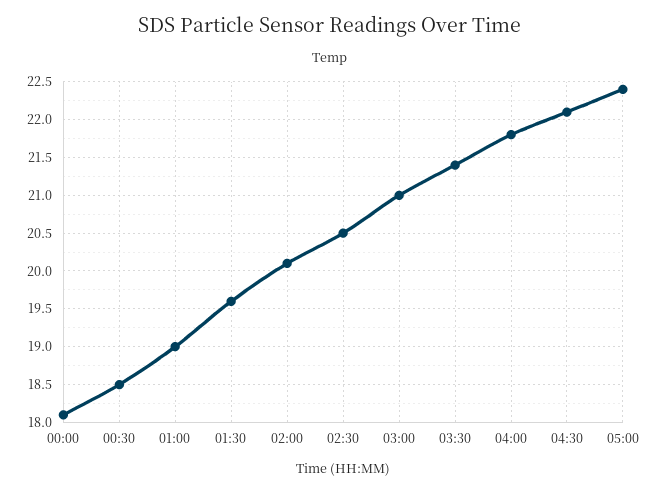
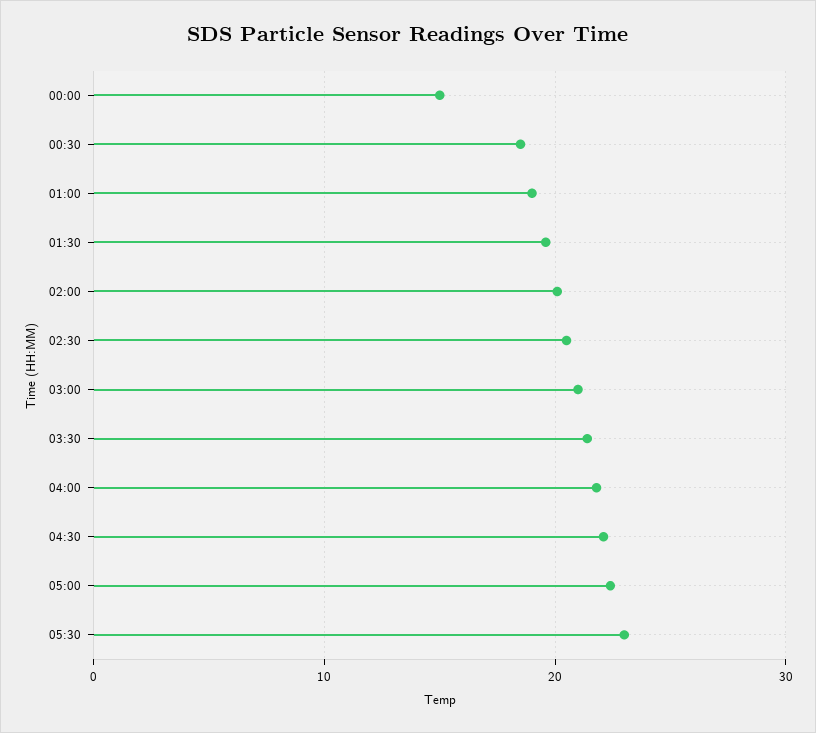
00:00: 18.1 -> 15
05:30: none -> 23

